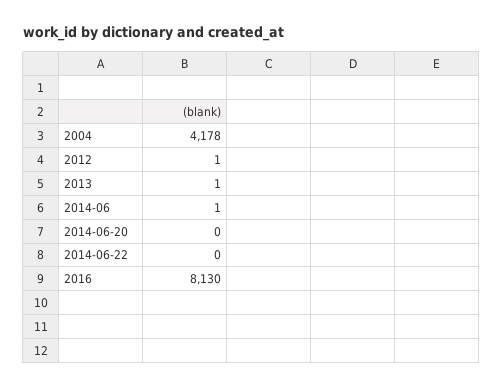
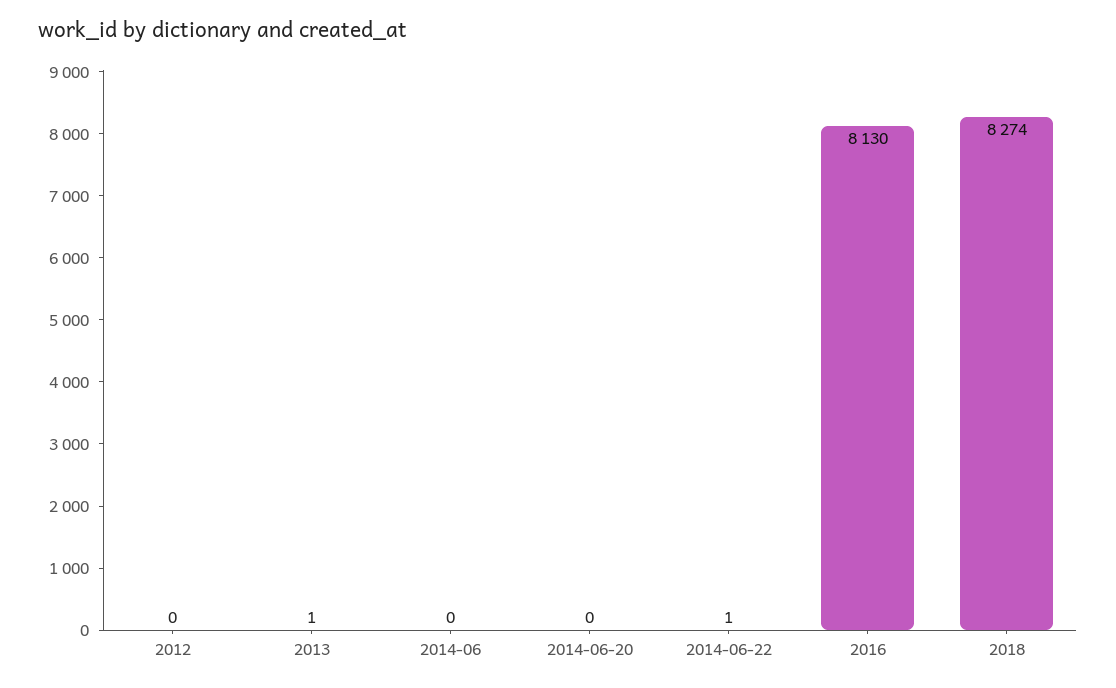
2004: 4178 -> none
2012: 1 -> 0
2014-06: 1 -> 0
2014-06-22: 0 -> 1
2018: none -> 8274

